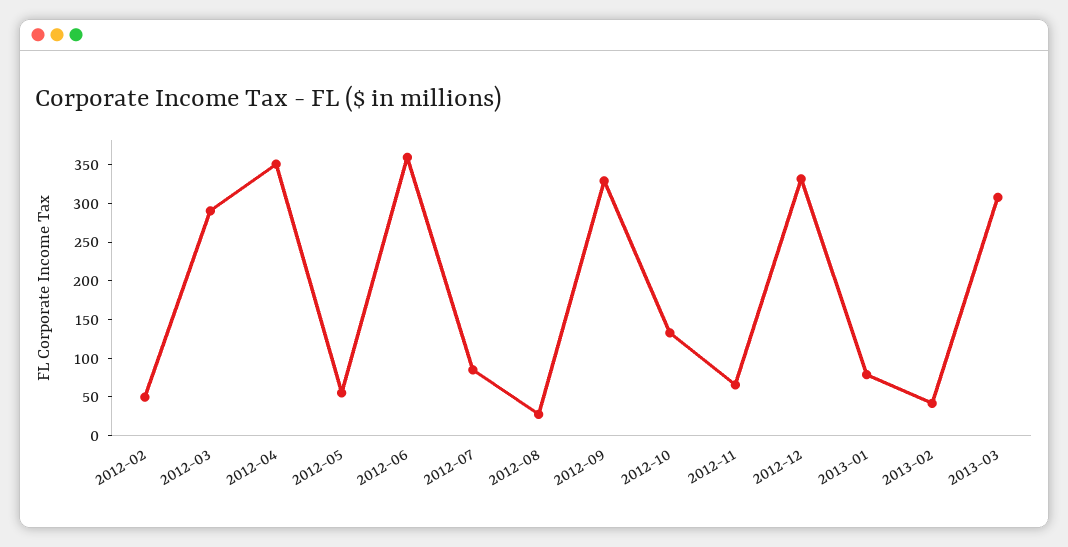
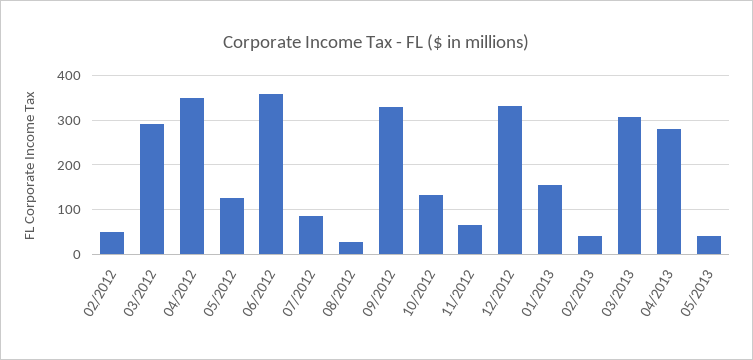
2012-05: 50 -> 120
2013-01: 75 -> 160
04/2013: none -> 280
05/2013: none -> 40

